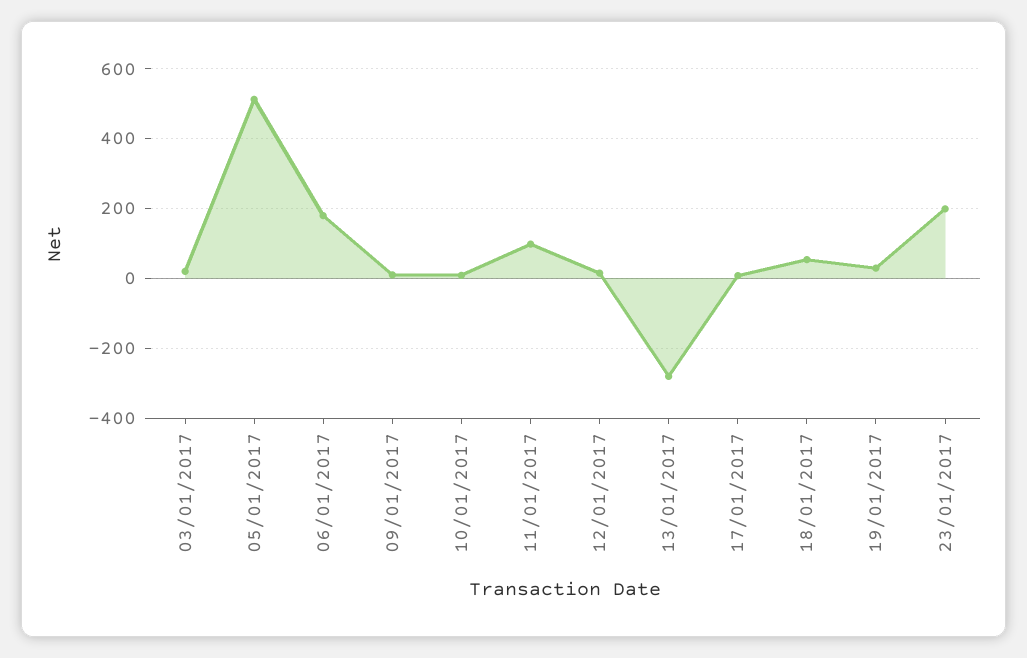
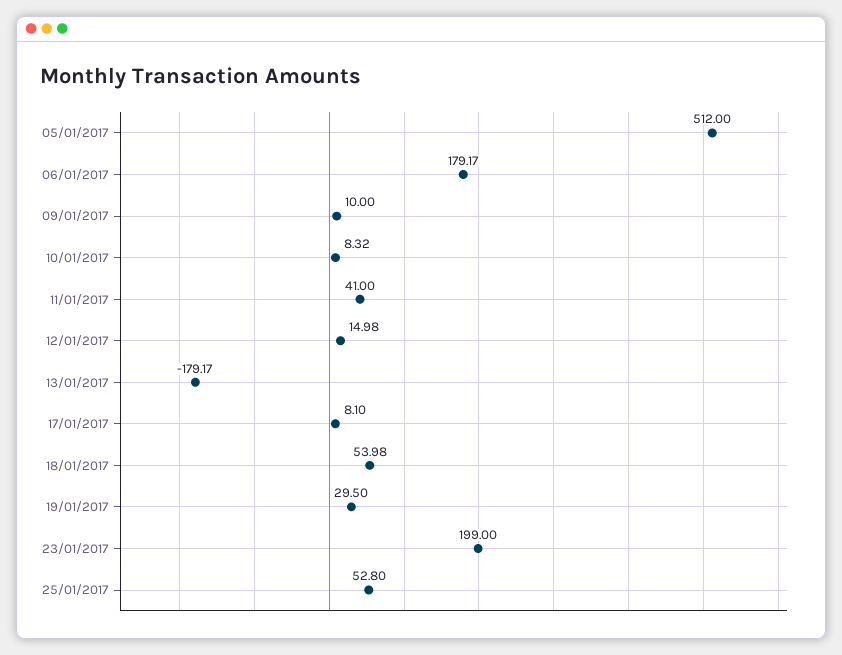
03/01/2017: 20 -> none
11/01/2017: 100 -> 41
13/01/2017: -280 -> -179.17
25/01/2017: none -> 52.8

